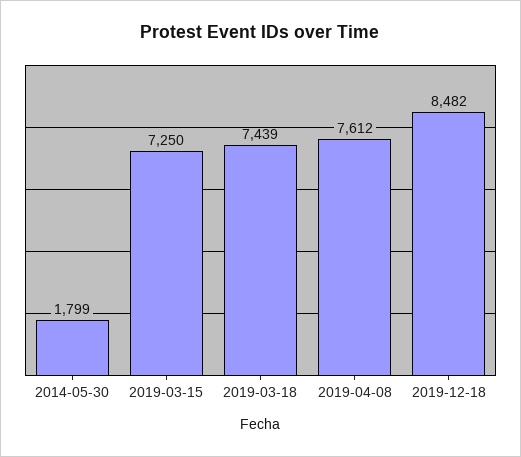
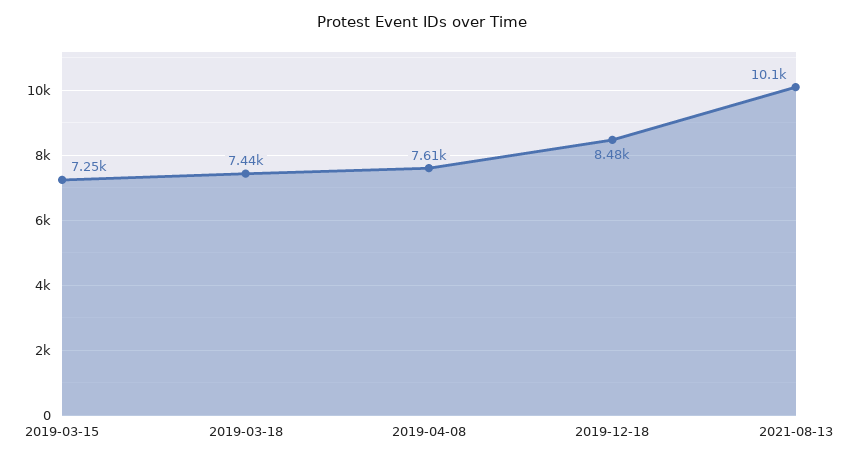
2014-05-30: 1799 -> none
2021-08-13: none -> 10100

